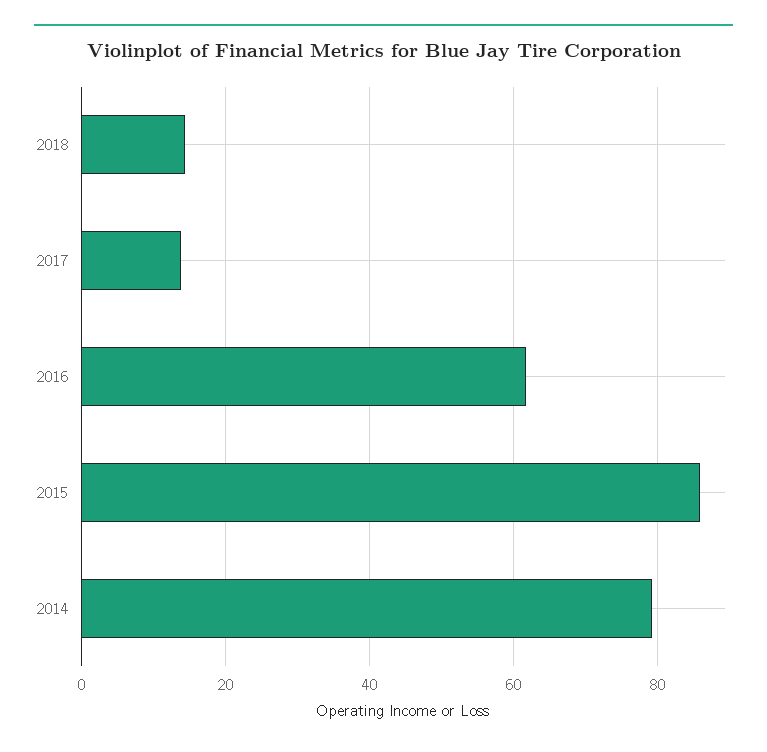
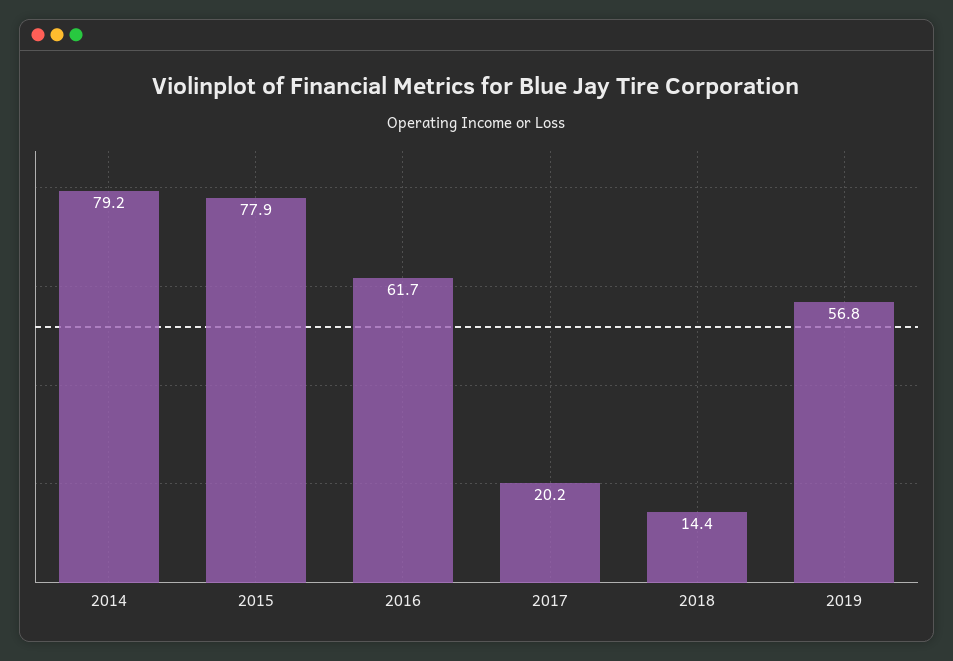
2017: 14 -> 20.2
2015: 86 -> 77.9
2019: none -> 56.8

